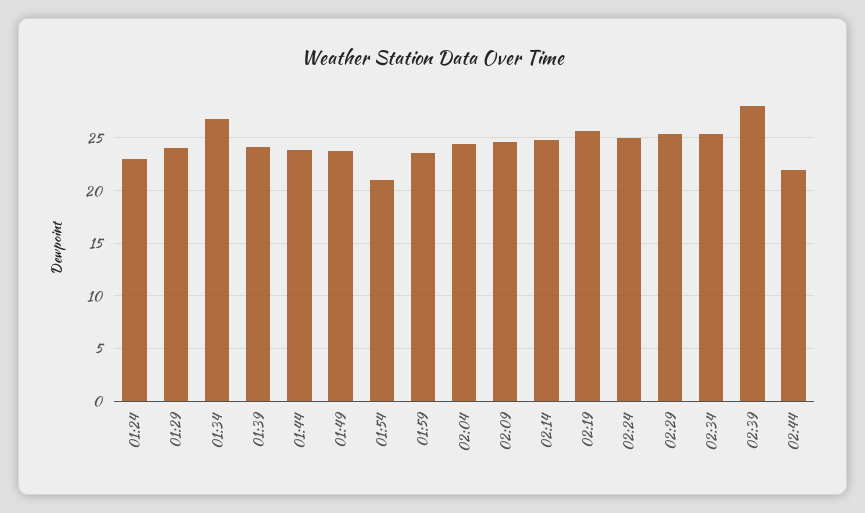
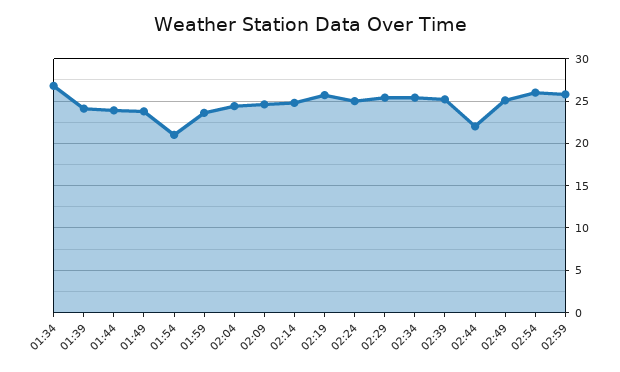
01:24: 23 -> none
01:29: 24 -> none
02:39: 28 -> 25
02:49: none -> 25
02:54: none -> 26
02:59: none -> 26

